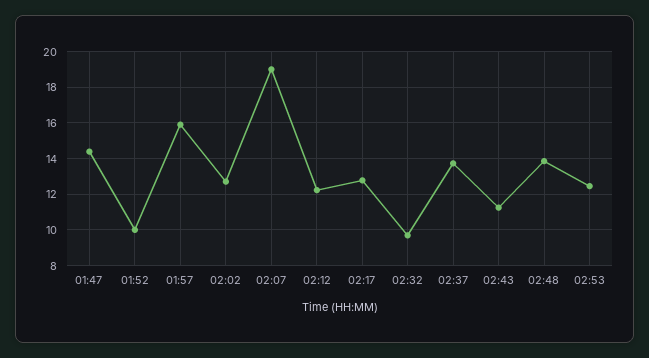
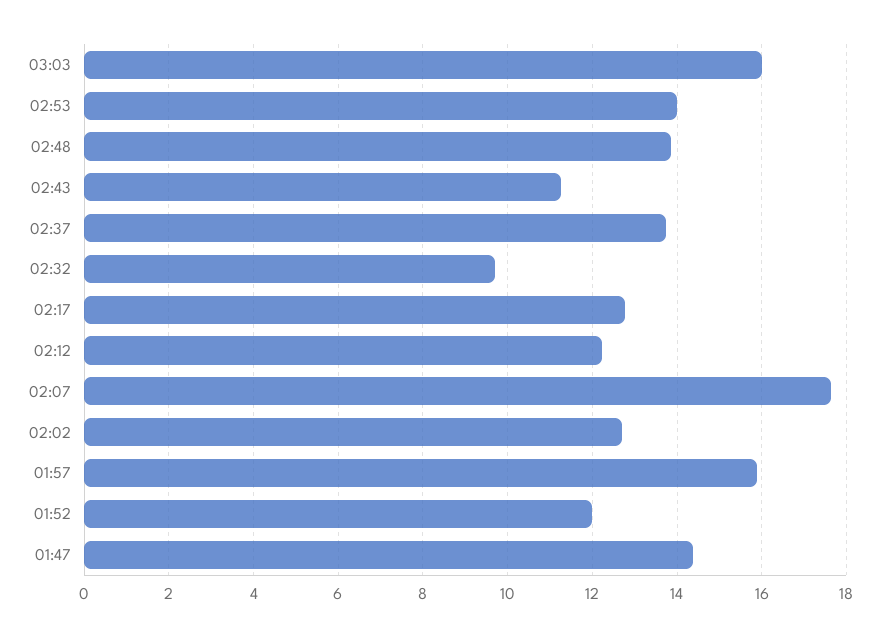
01:52: 10 -> 12
02:07: 19 -> 17.6
02:53: 12.5 -> 14
03:03: none -> 16

